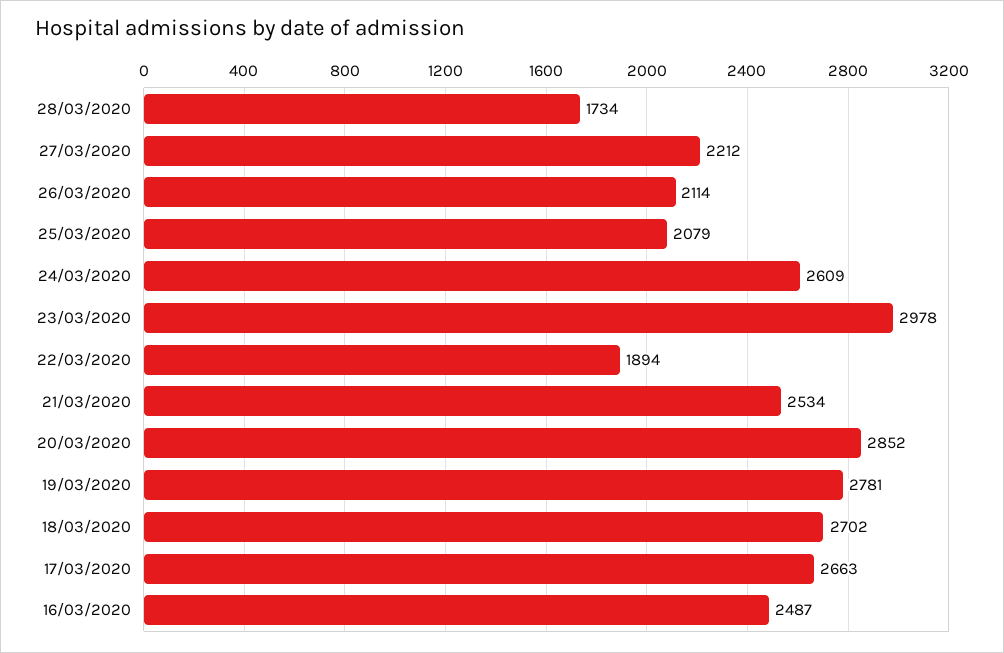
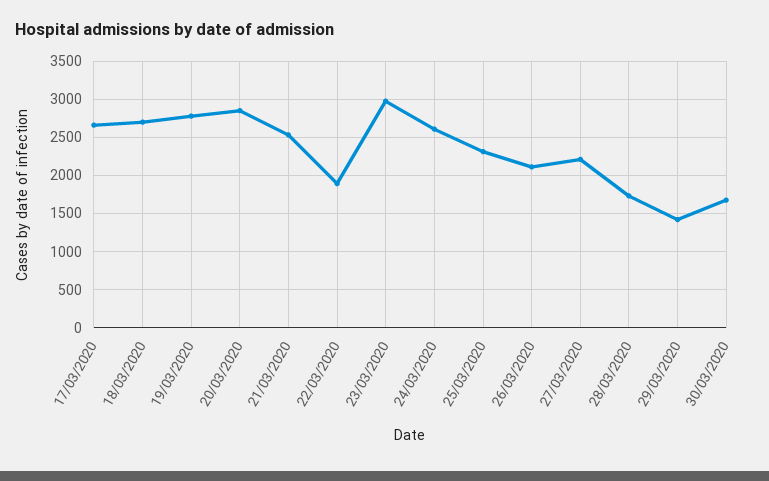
25/03/2020: 2079 -> 2300
16/03/2020: 2487 -> none
29/03/2020: none -> 1400
30/03/2020: none -> 1700

